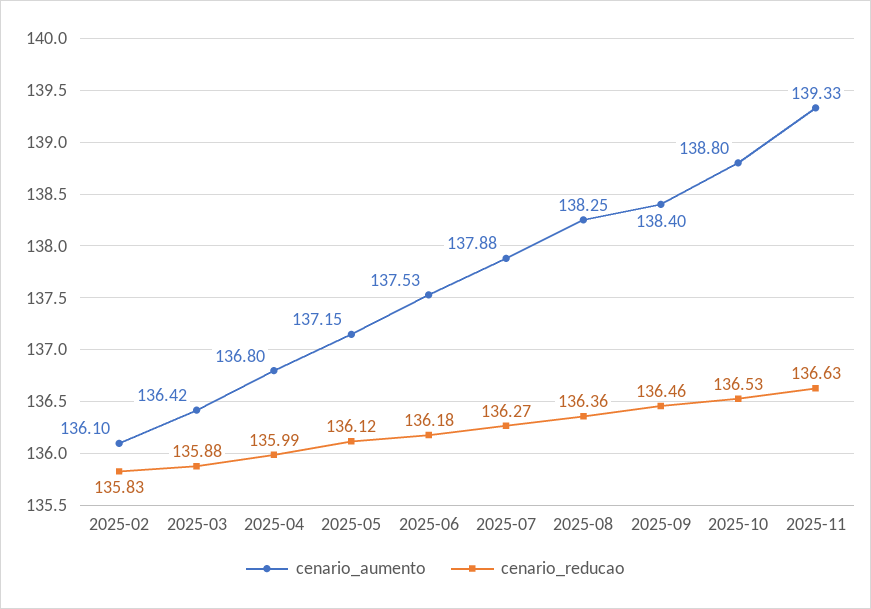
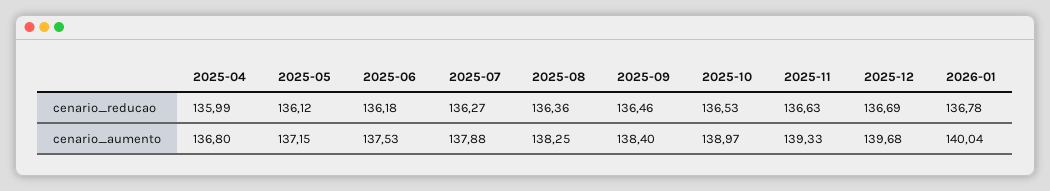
cenario_aumento, 2025-02: 136.1 -> none
cenario_reducao, 2025-02: 135.83 -> none
cenario_aumento, 2025-03: 136.42 -> none
cenario_reducao, 2025-03: 135.88 -> none
cenario_aumento, 2025-10: 138.8 -> 138.97
cenario_reducao, 2025-12: none -> 136.69
cenario_reducao, 2026-01: none -> 136.78
cenario_aumento, 2025-12: none -> 139.68
cenario_aumento, 2026-01: none -> 140.04

